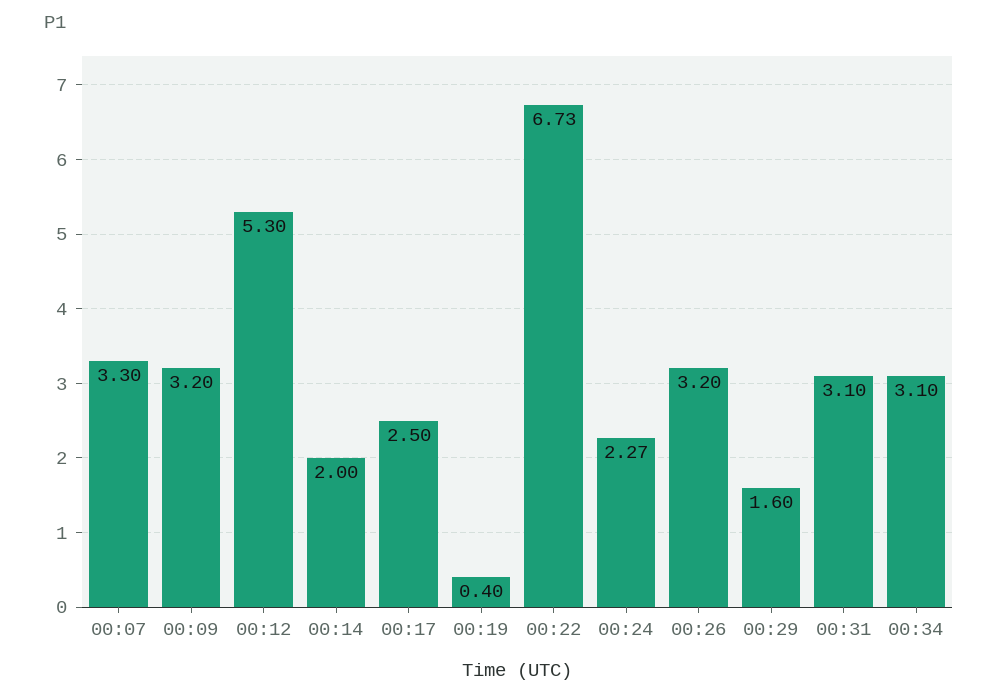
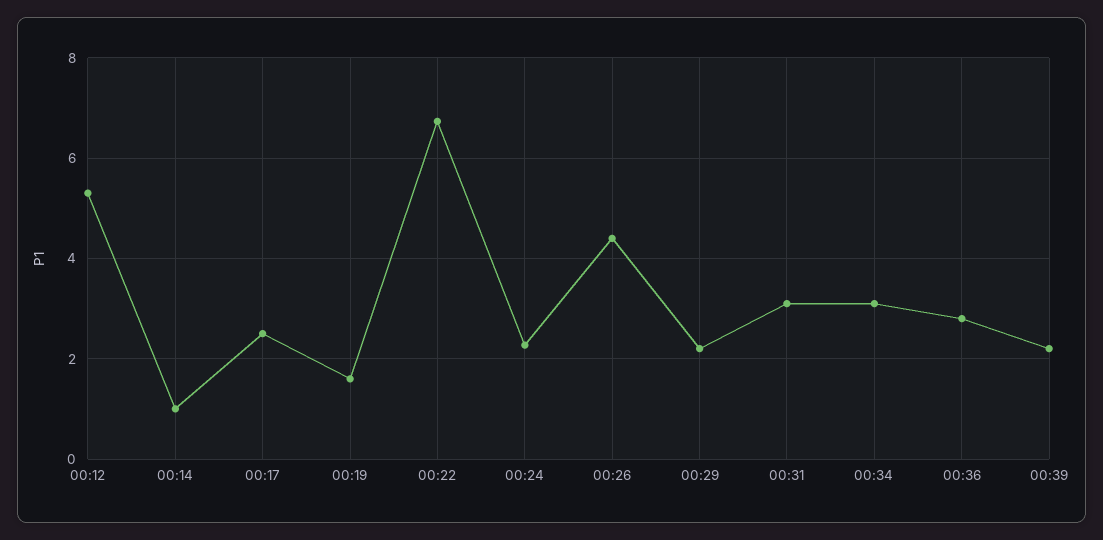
00:07: 3.3 -> none
00:09: 3.2 -> none
00:14: 2 -> 1
00:19: 0.4 -> 1.6
00:26: 3.2 -> 4.4
00:29: 1.6 -> 2.2
00:36: none -> 2.8
00:39: none -> 2.2

